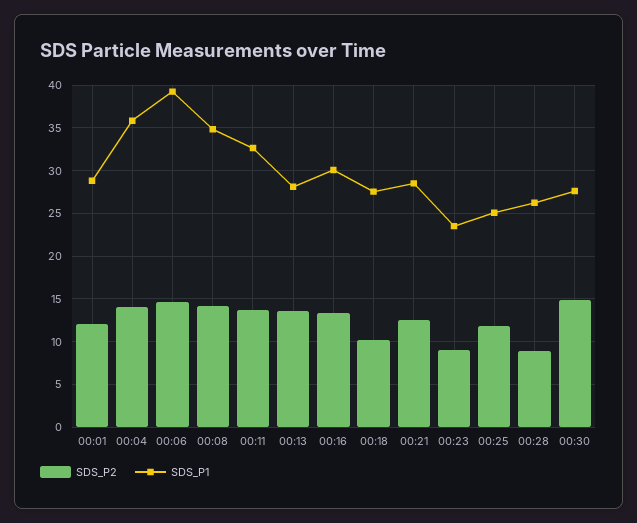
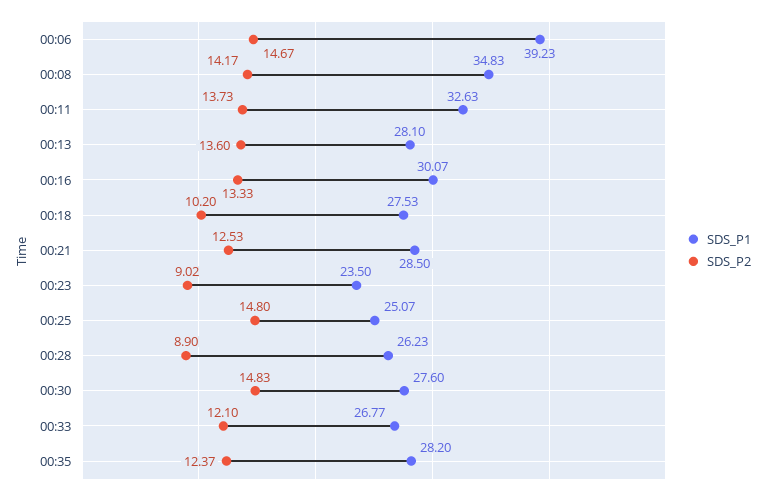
SDS_P2, 00:01: 12 -> none
SDS_P1, 00:01: 29 -> none
SDS_P2, 00:04: 14 -> none
SDS_P1, 00:04: 36 -> none
SDS_P2, 00:25: 12 -> 14.8
SDS_P1, 00:33: none -> 26.77
SDS_P2, 00:33: none -> 12.1
SDS_P1, 00:35: none -> 28.2
SDS_P2, 00:35: none -> 12.37

